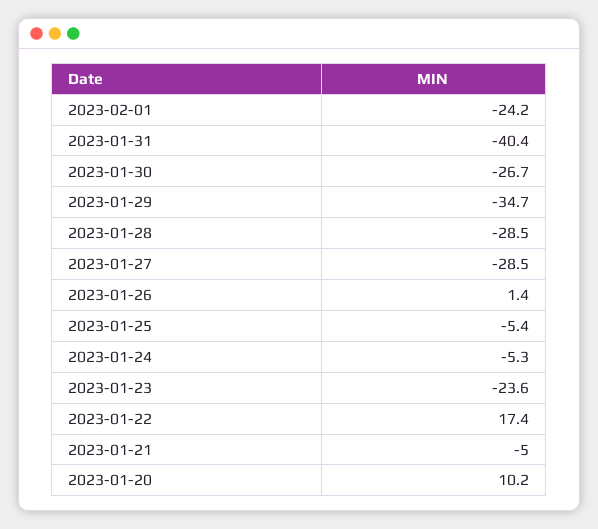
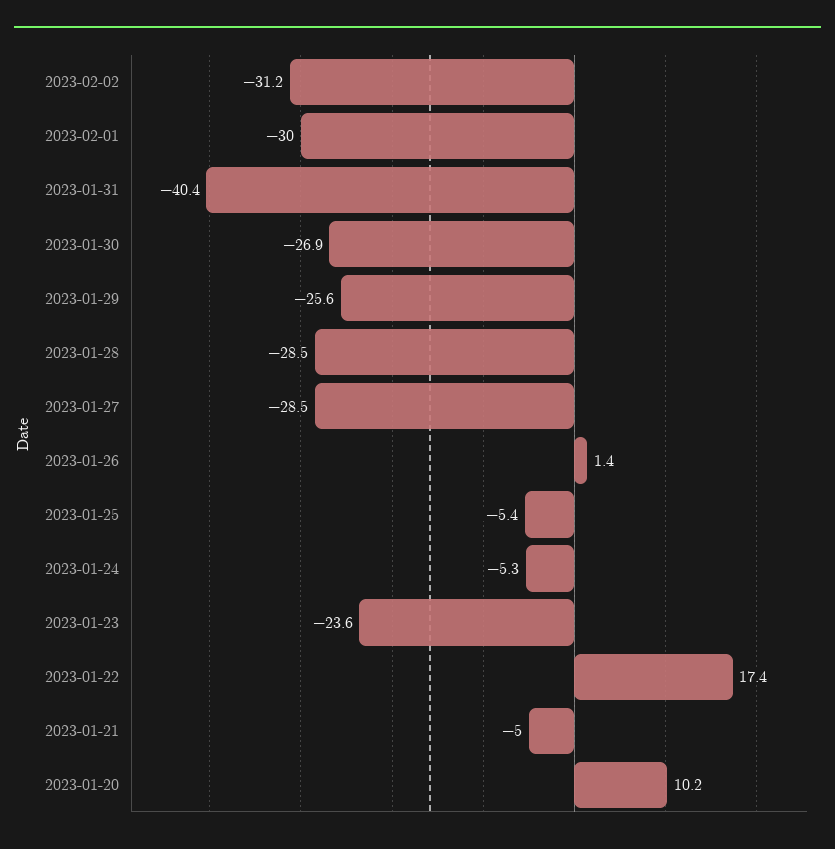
2023-02-01: -24.2 -> -30
2023-01-30: -26.7 -> -26.9
2023-01-29: -34.7 -> -25.6
2023-02-02: none -> -31.2

